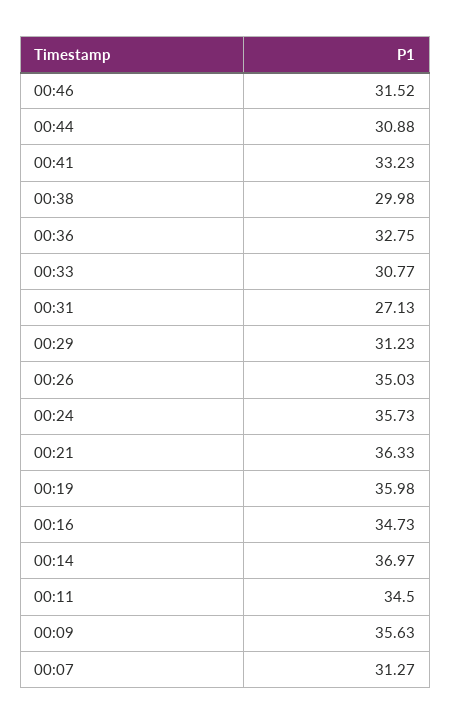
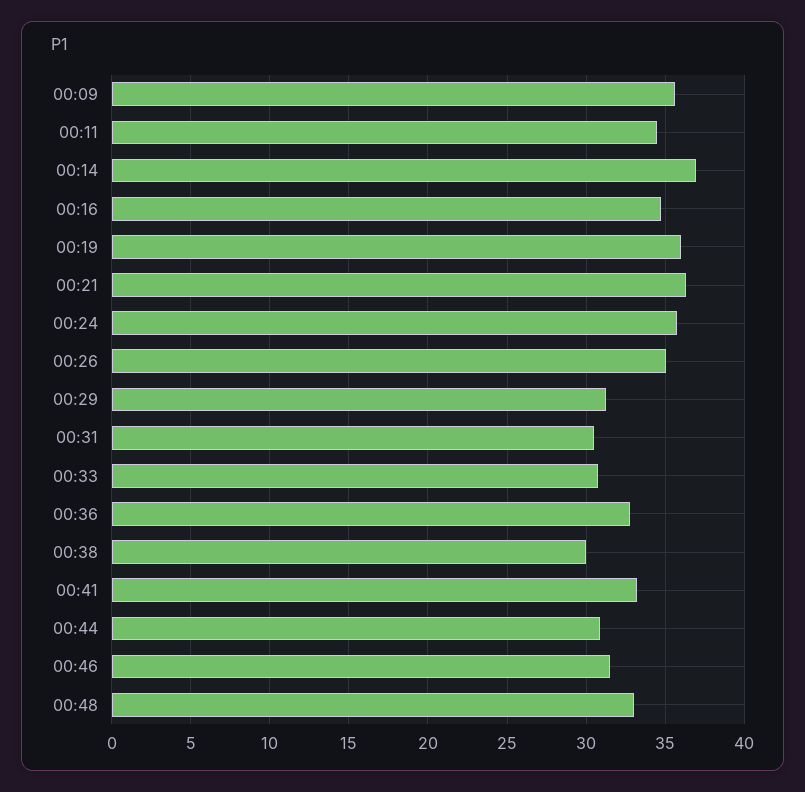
00:31: 27.13 -> 30.5
00:07: 31.27 -> none
00:48: none -> 33

